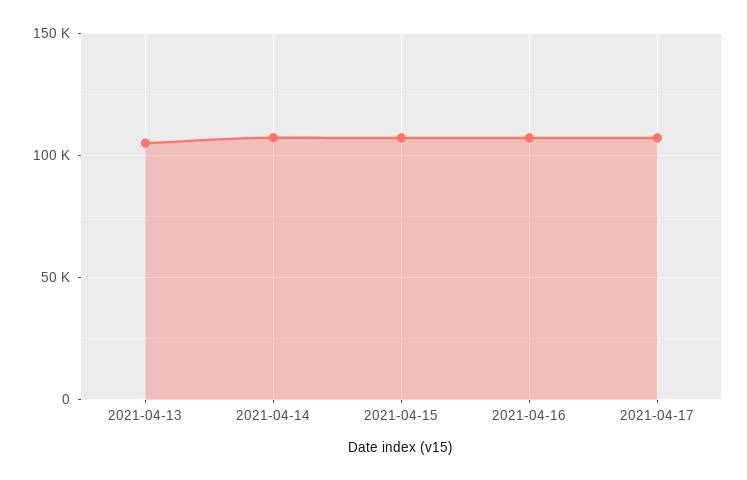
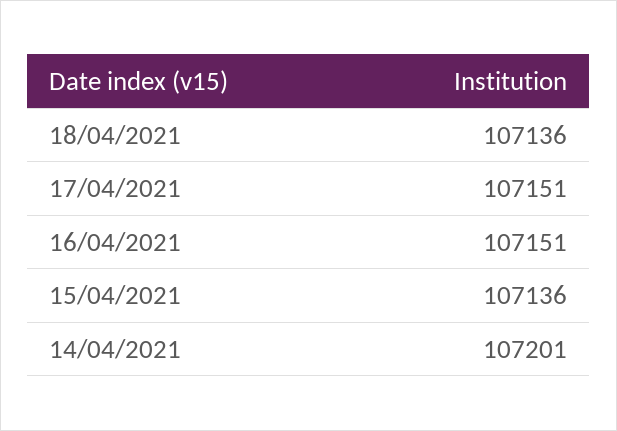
2021-04-13: 105000 -> none
18/04/2021: none -> 107136

